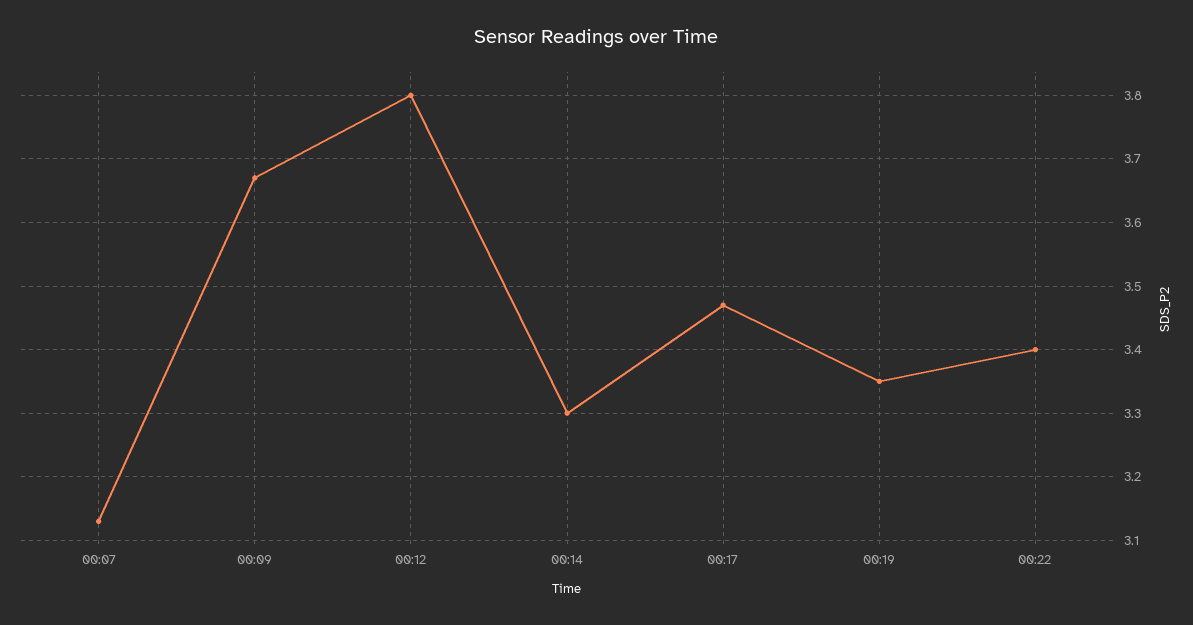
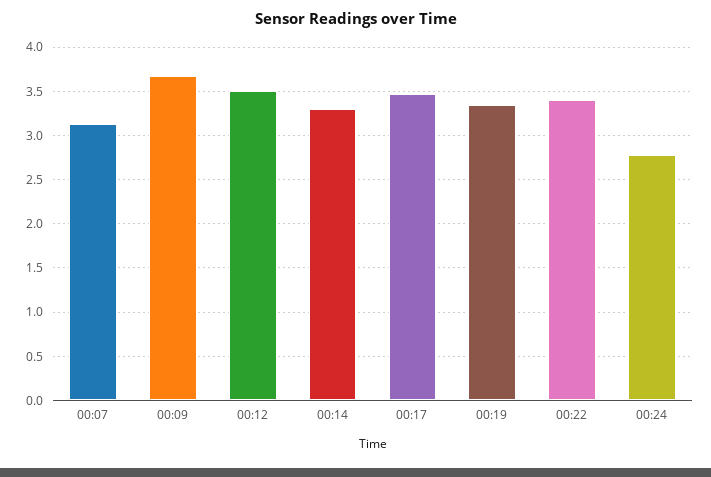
00:12: 3.8 -> 3.5
00:24: none -> 2.8

